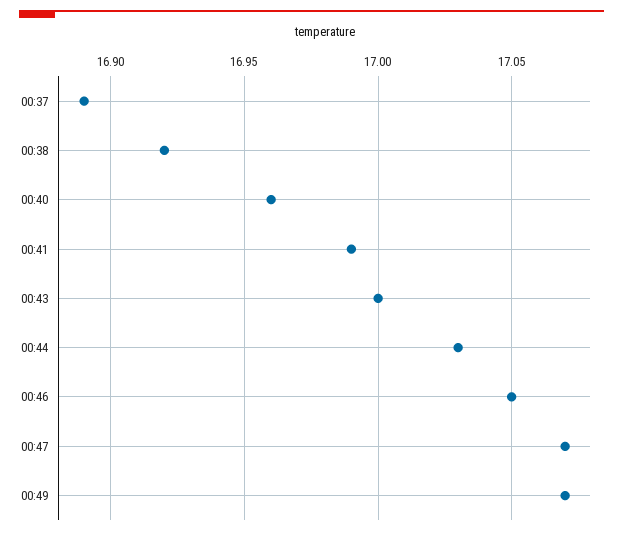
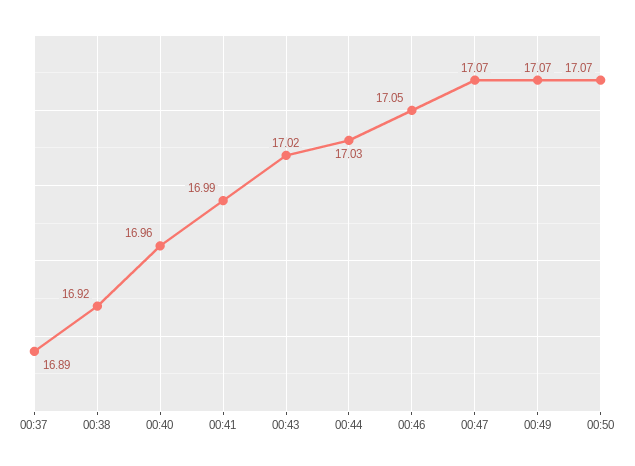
00:43: 17 -> 17.02
00:50: none -> 17.07

